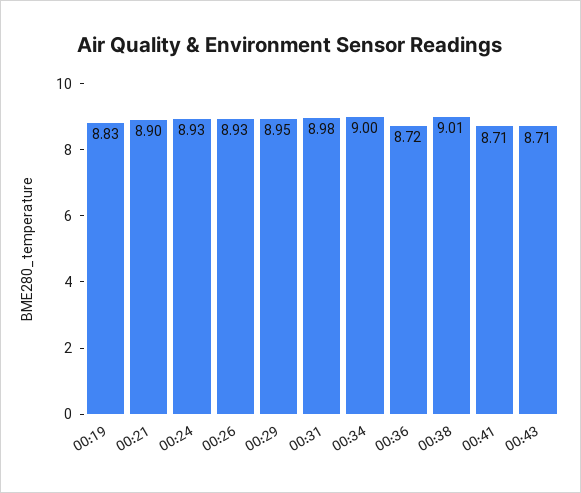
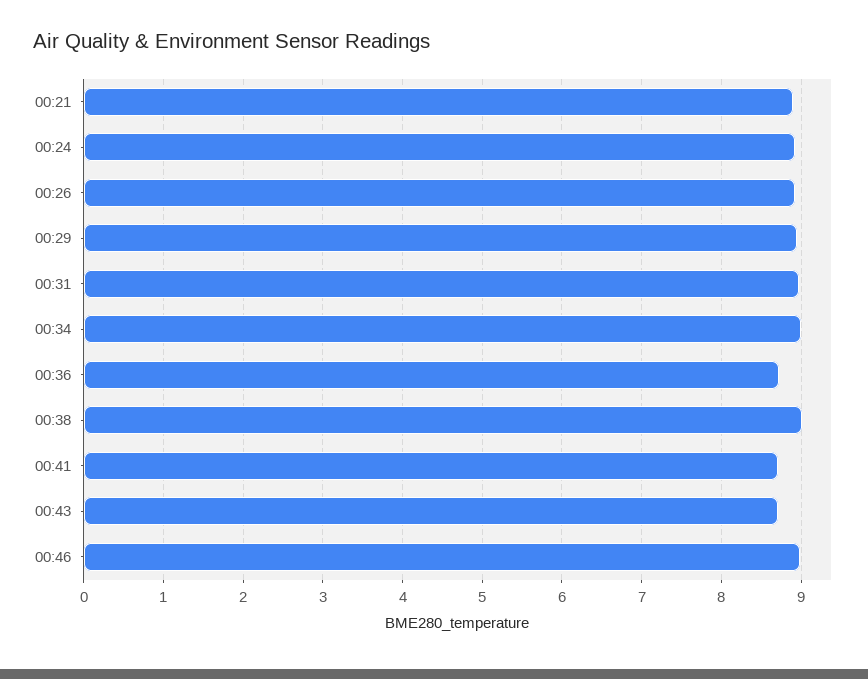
00:19: 8.83 -> none
00:46: none -> 9

